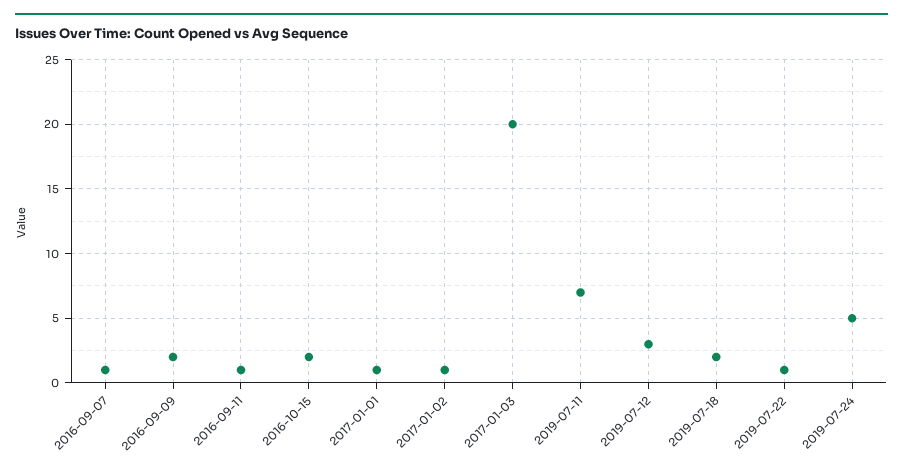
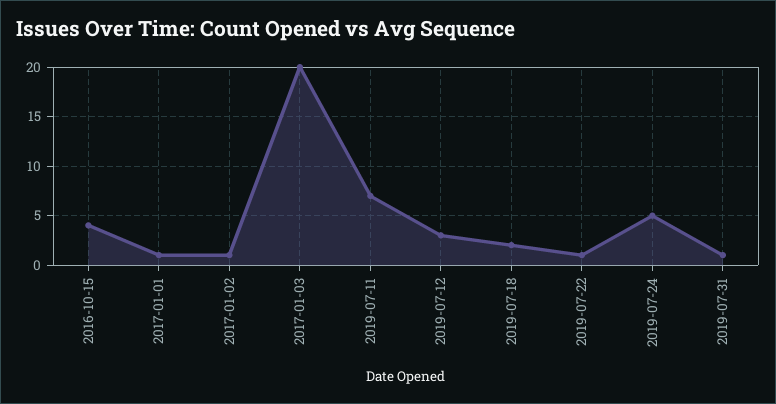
2016-09-07: 1 -> none
2016-09-09: 2 -> none
2016-09-11: 1 -> none
2016-10-15: 2 -> 4
2019-07-31: none -> 1

